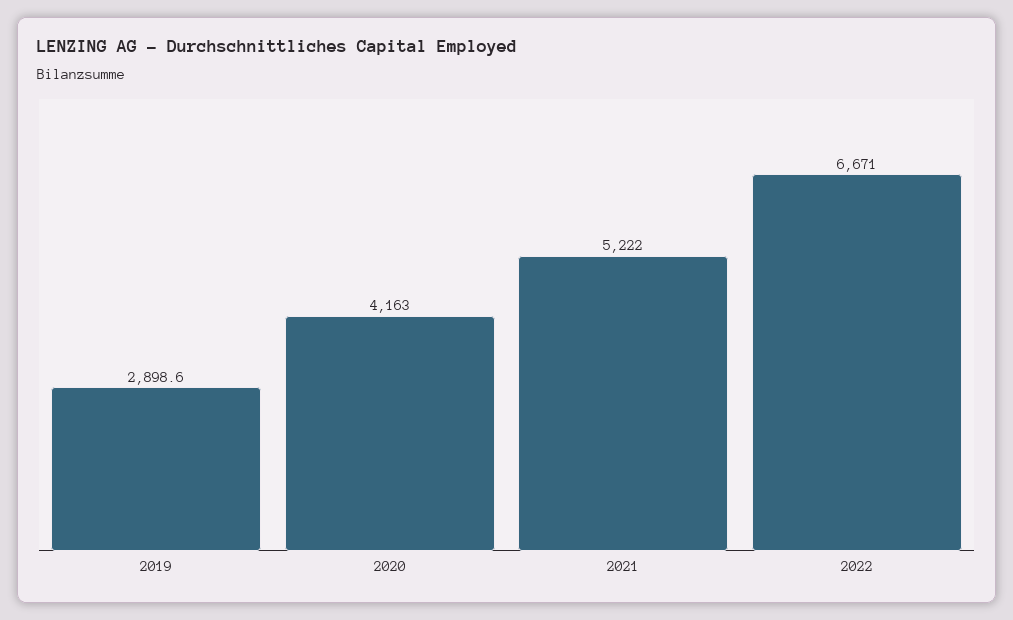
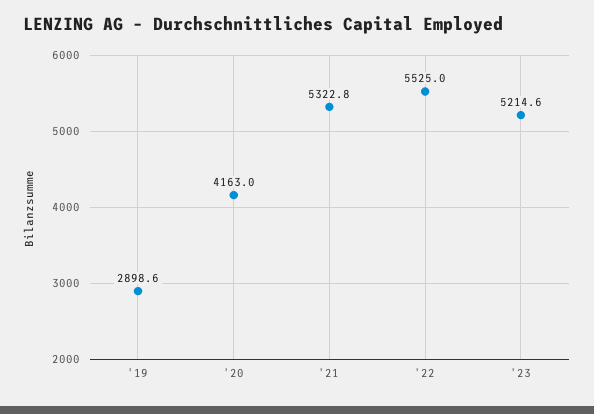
2021: 5222 -> 5322.8
2022: 6671 -> 5525
'23: none -> 5214.6

